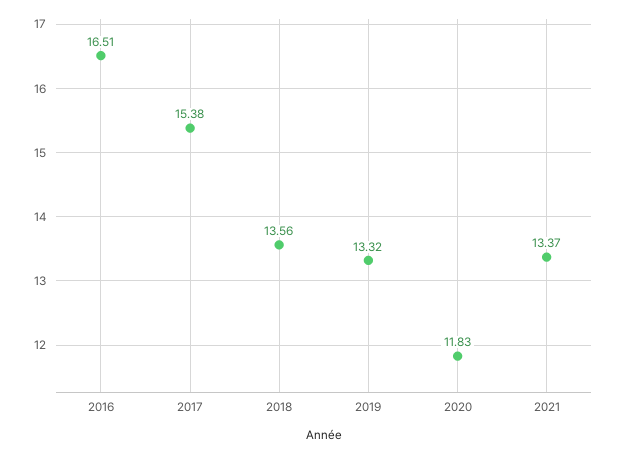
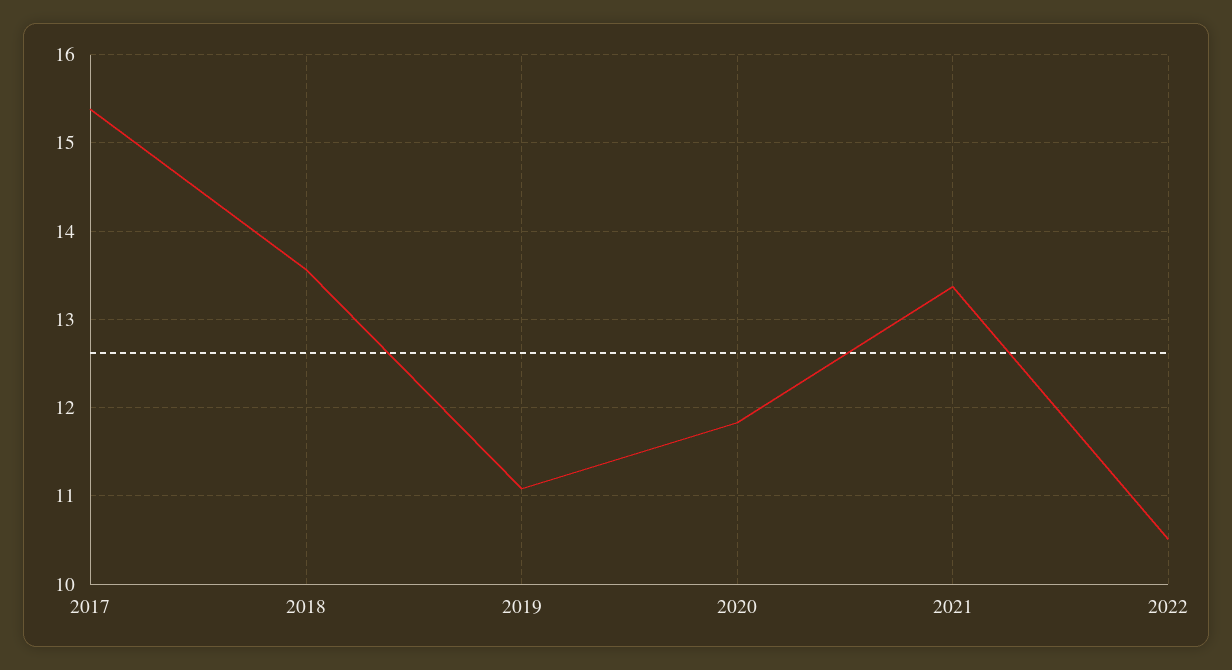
2016: 16.51 -> none
2019: 13.32 -> 11.1
2022: none -> 10.5

